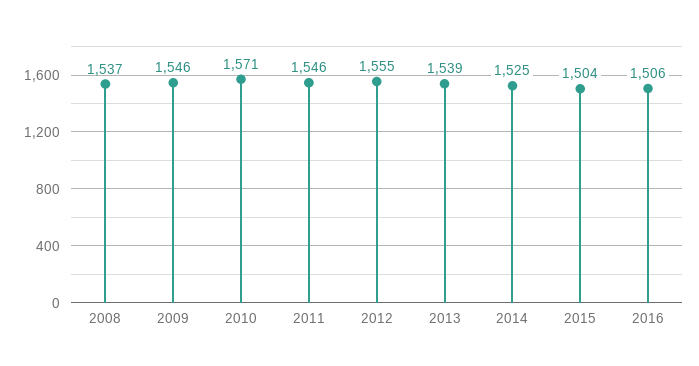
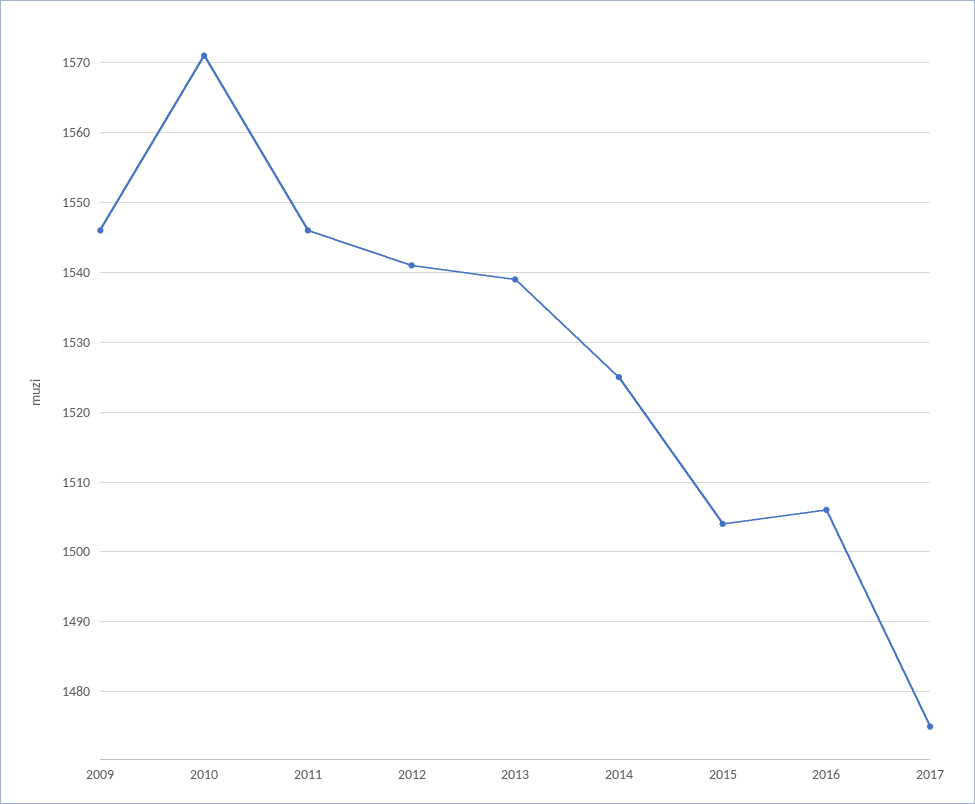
2008: 1537 -> none
2012: 1555 -> 1541
2017: none -> 1475

